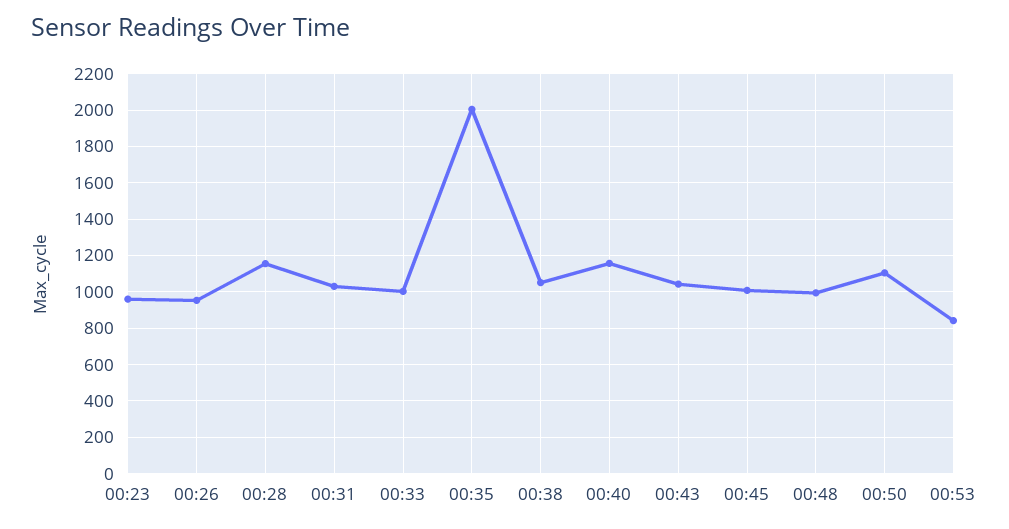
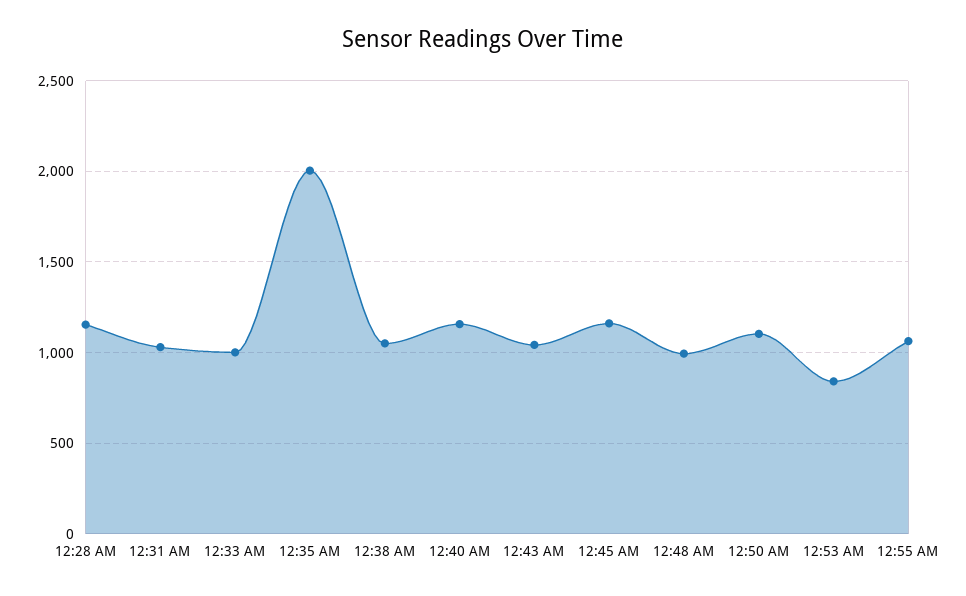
00:23: 950 -> none
00:26: 950 -> none
00:45: 1000 -> 1150
12:55 AM: none -> 1050

